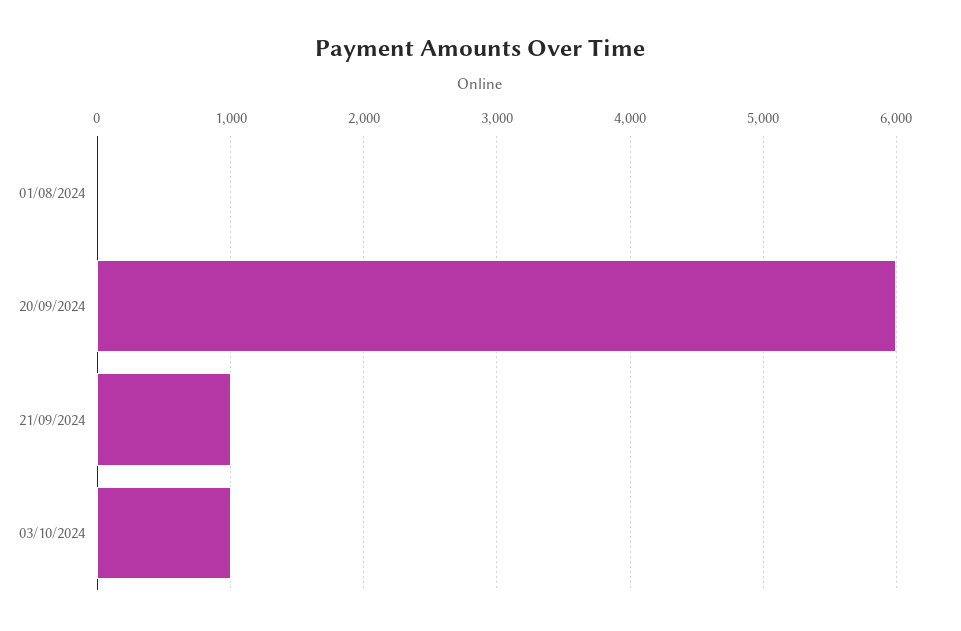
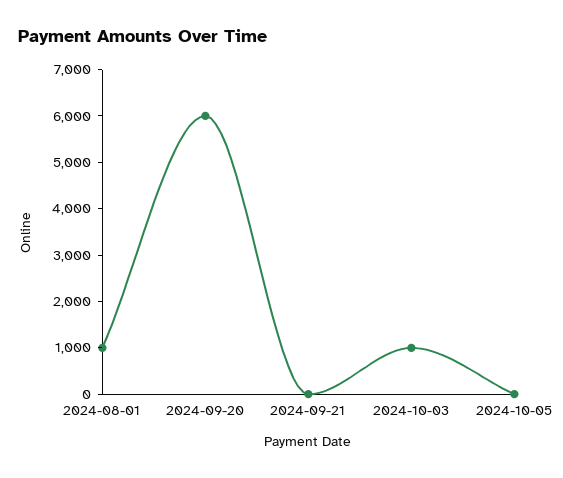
01/08/2024: 0 -> 1000
21/09/2024: 1000 -> 0
2024-10-05: none -> 0

